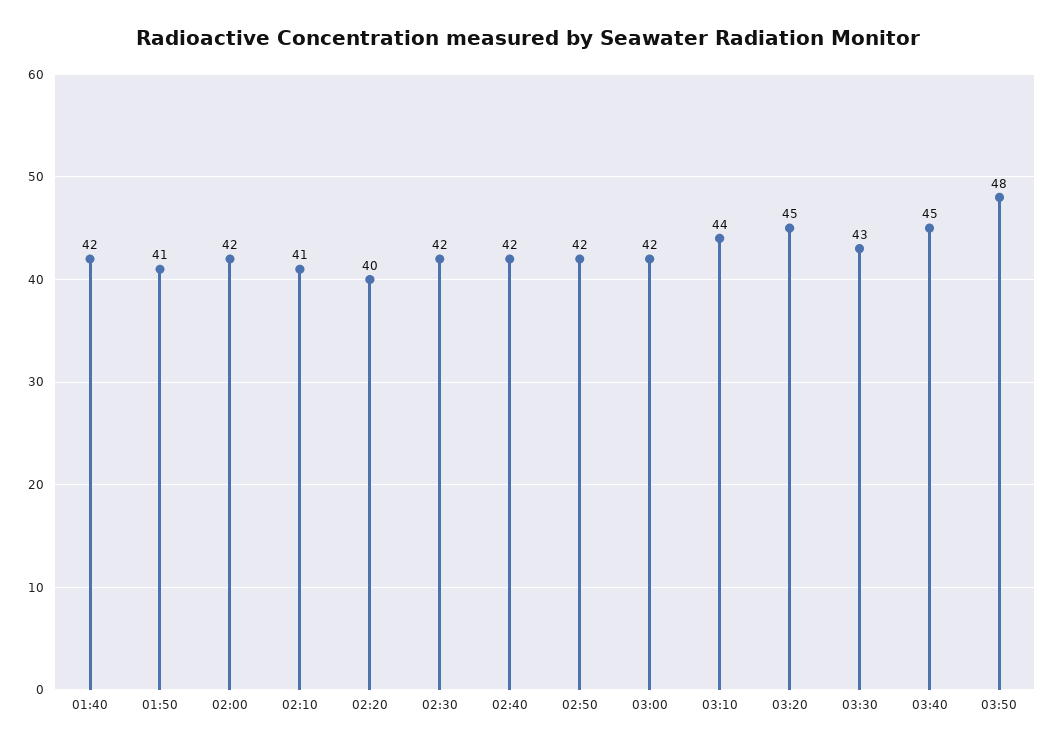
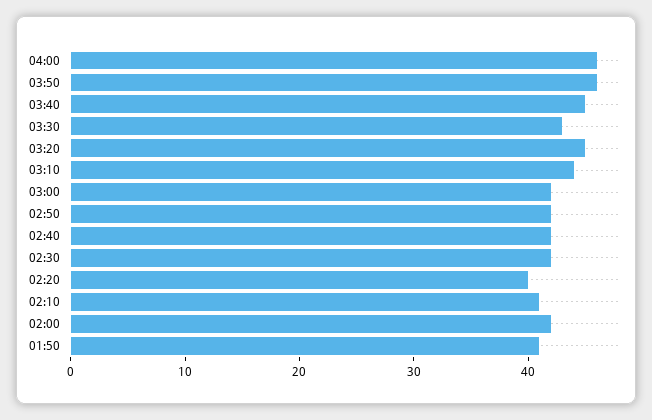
01:40: 42 -> none
03:50: 48 -> 46
04:00: none -> 46

